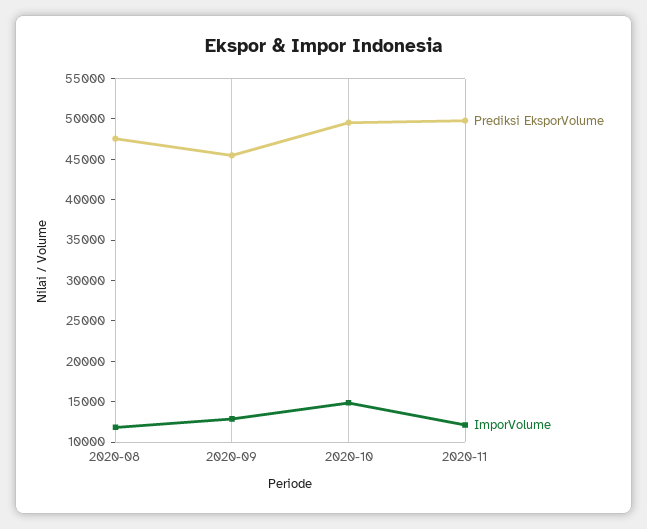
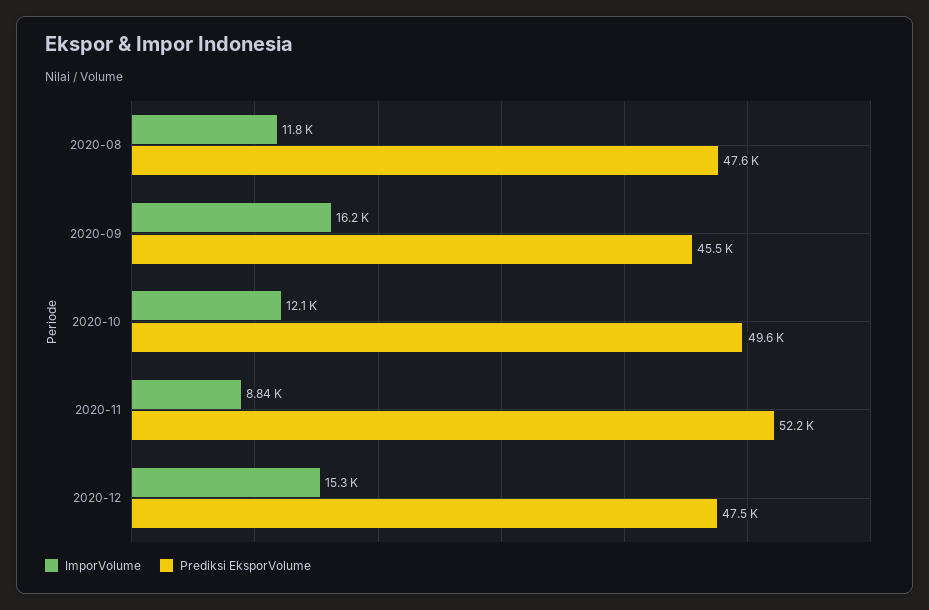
ImporVolume, 2020-09: 13000 -> 16200
ImporVolume, 2020-10: 15000 -> 12100
Prediksi EksporVolume, 2020-11: 50000 -> 52200
ImporVolume, 2020-11: 12000 -> 8840
ImporVolume, 2020-12: none -> 15300
Prediksi EksporVolume, 2020-12: none -> 47500

